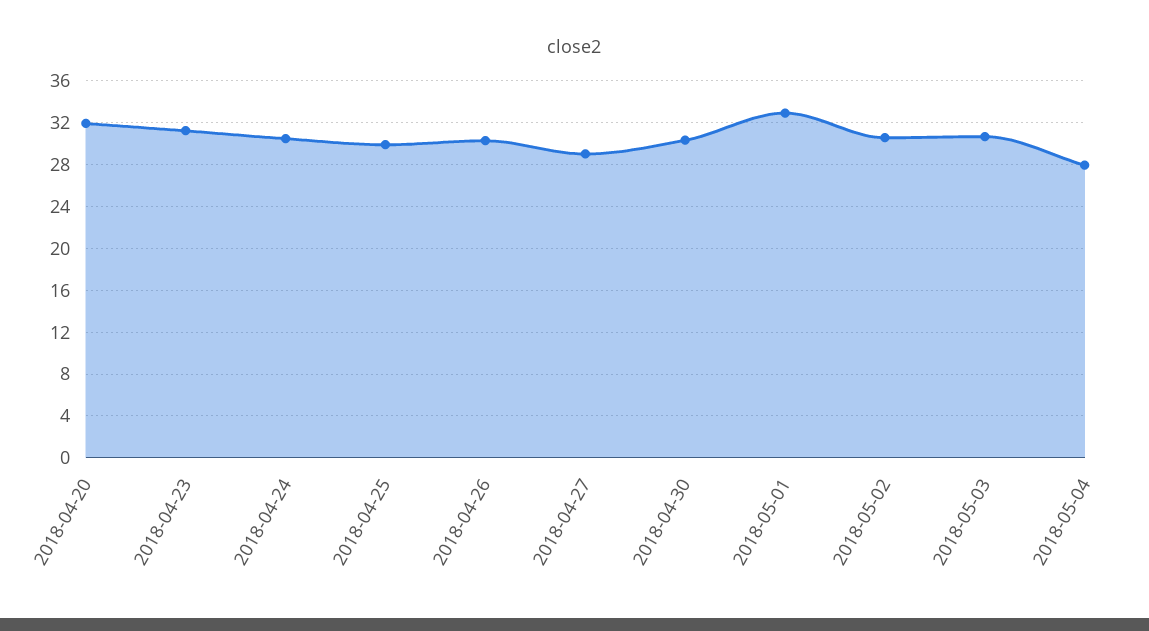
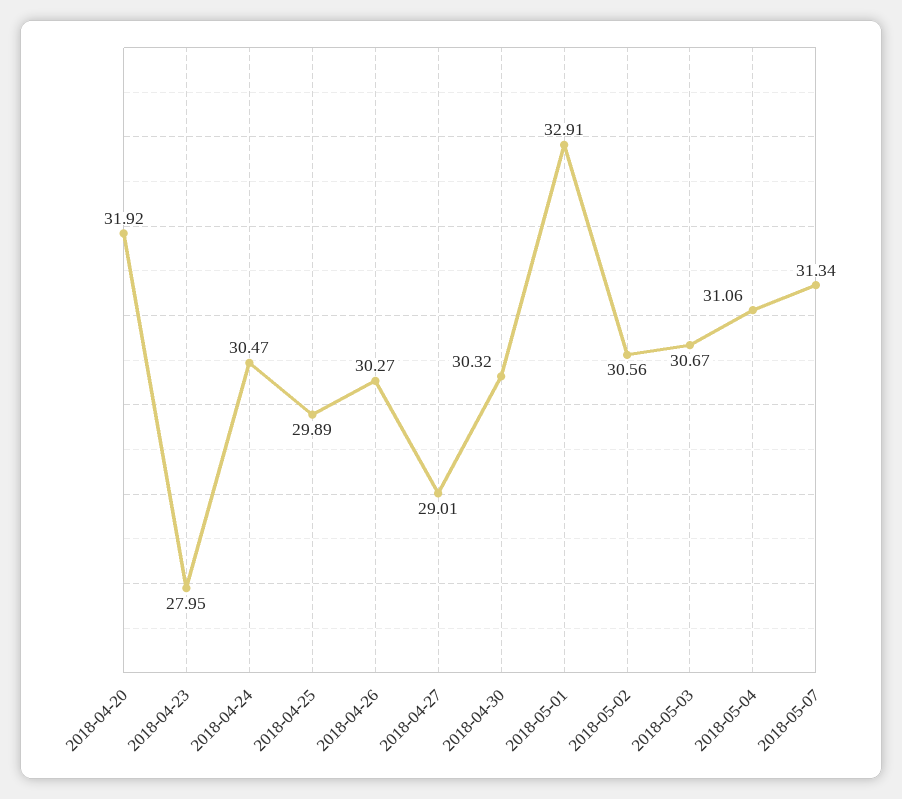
2018-04-23: 31 -> 27.95
2018-05-04: 28 -> 31.06
2018-05-07: none -> 31.34

